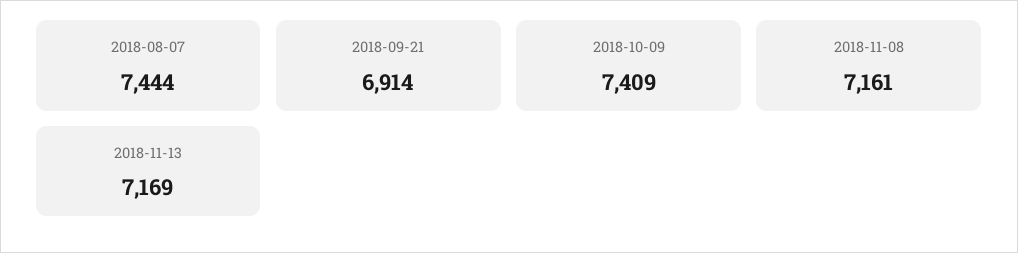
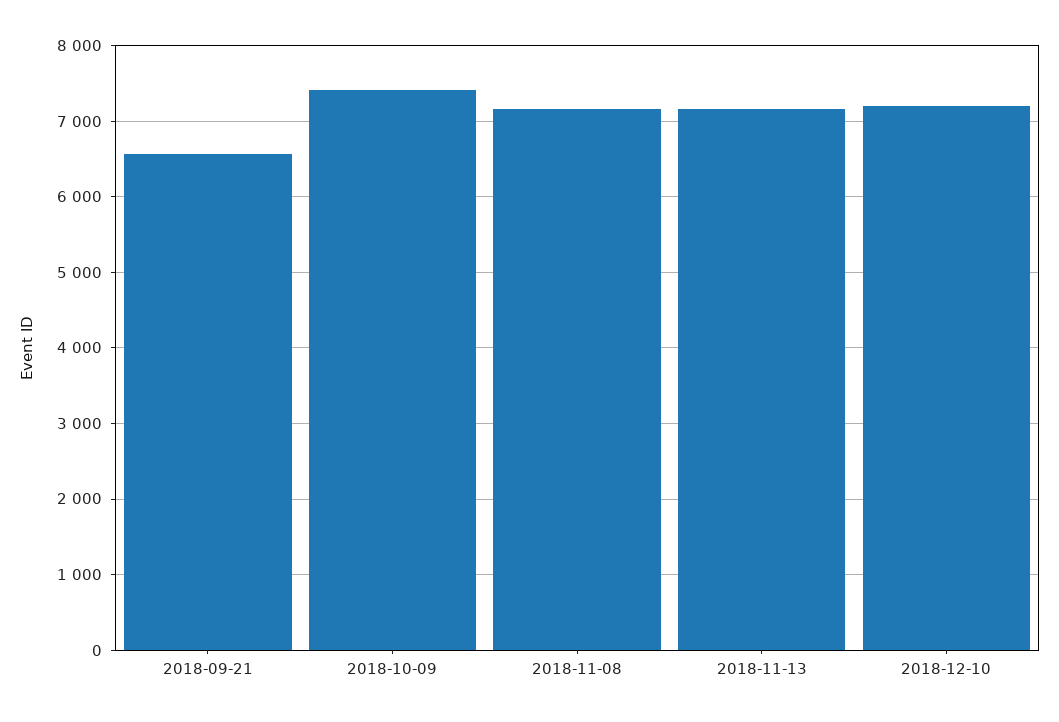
2018-08-07: 7444 -> none
2018-09-21: 6914 -> 6600
2018-12-10: none -> 7200

